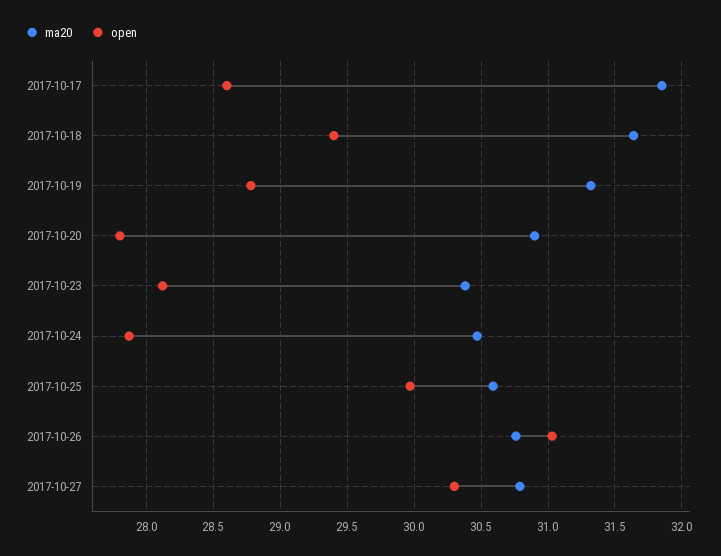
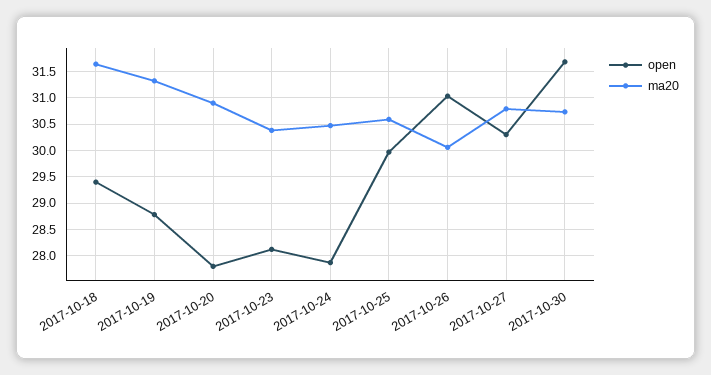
ma20, 2017-10-17: 31.85 -> none
open, 2017-10-17: 28.6 -> none
ma20, 2017-10-26: 30.75 -> 30
open, 2017-10-30: none -> 31.75
ma20, 2017-10-30: none -> 30.75

